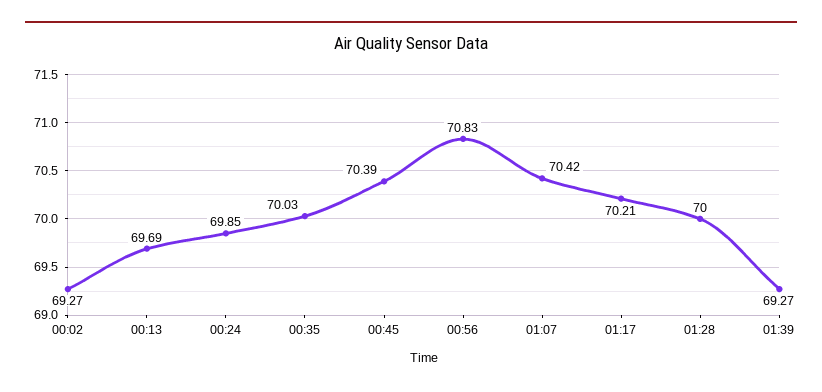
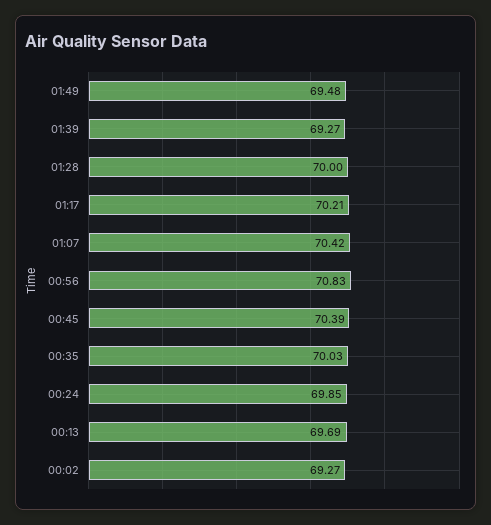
01:49: none -> 69.48

